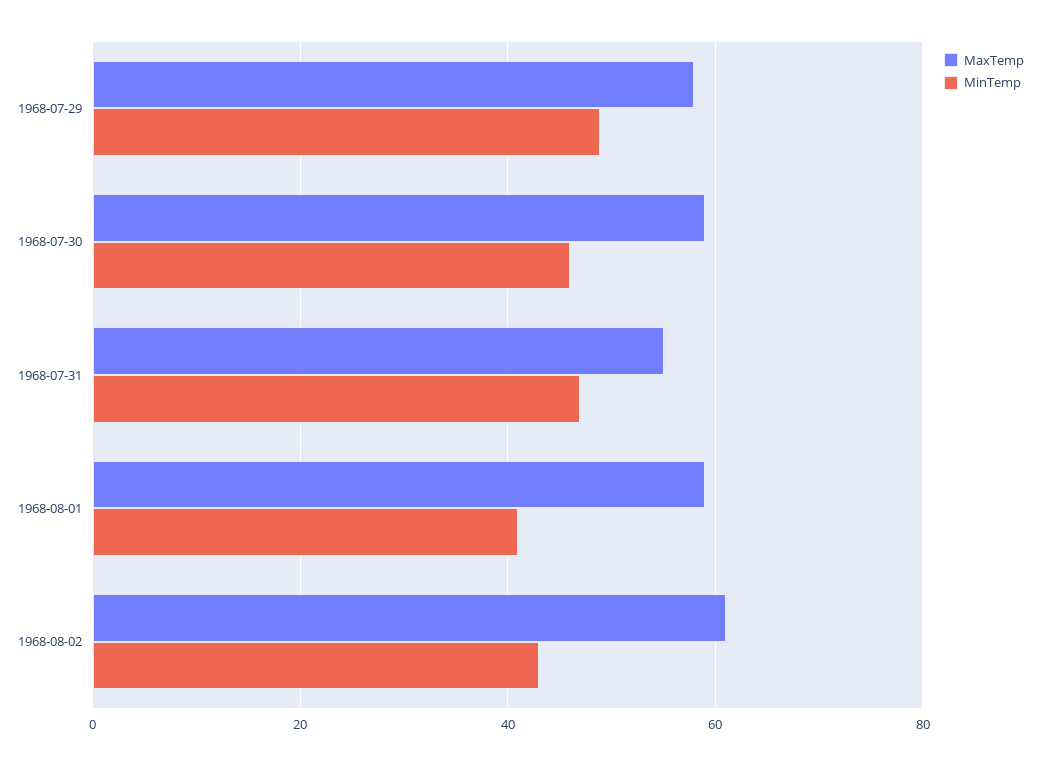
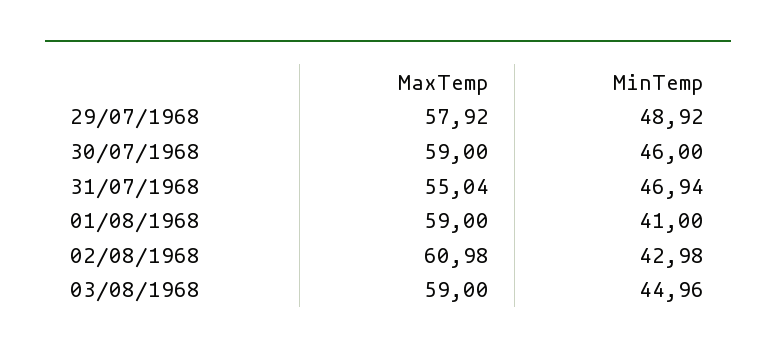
MaxTemp, 03/08/1968: none -> 59
MinTemp, 03/08/1968: none -> 44.96

